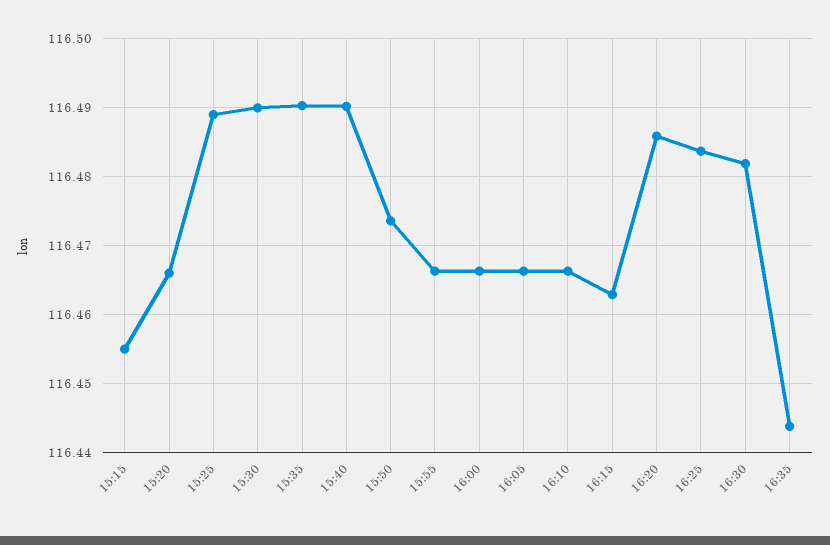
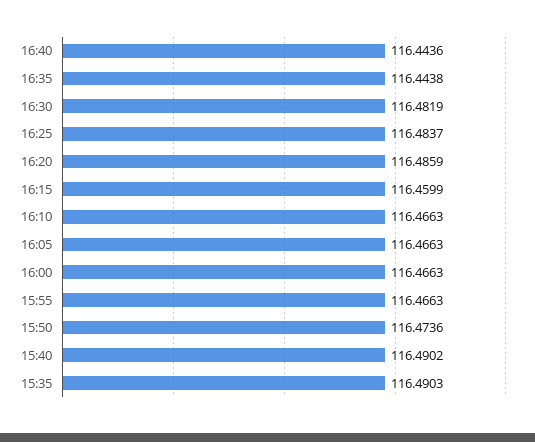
15:15: 116.455 -> none
15:20: 116.466 -> none
15:25: 116.489 -> none
15:30: 116.49 -> none
16:15: 116.463 -> 116.4599
16:40: none -> 116.4436

